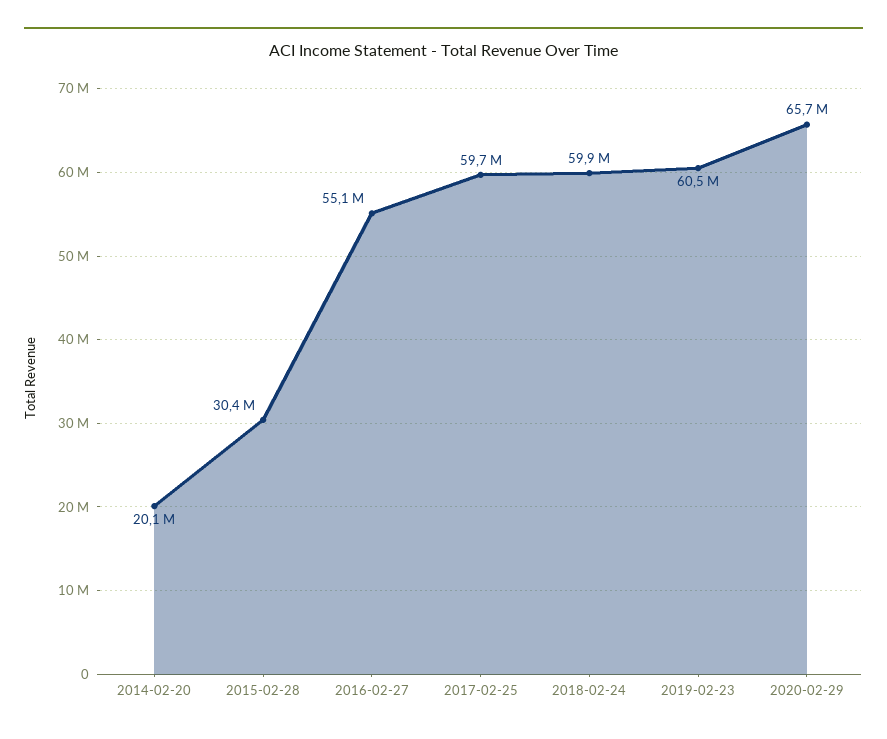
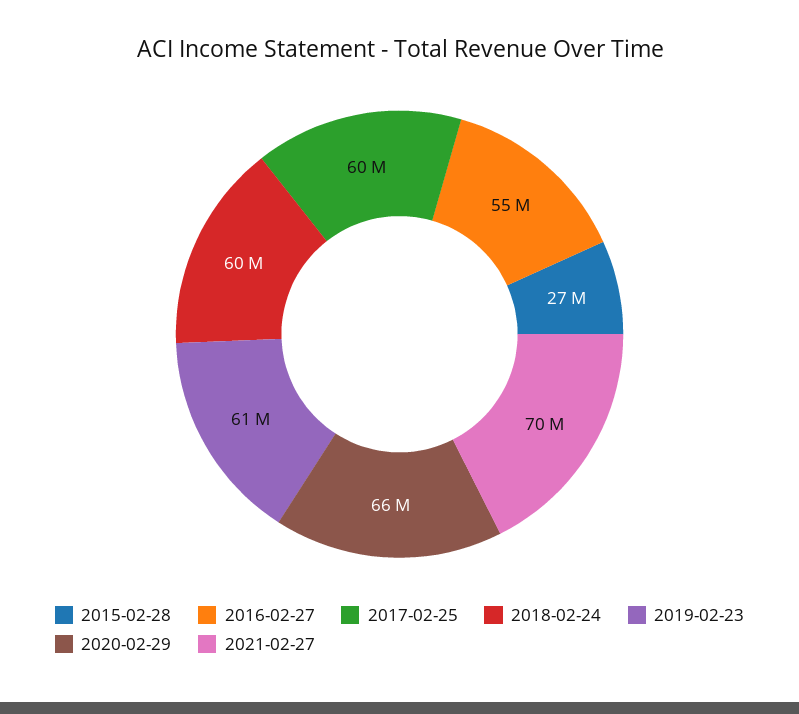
2014-02-20: 20100000 -> none
2015-02-28: 30400000 -> 27000000
2021-02-27: none -> 70000000

